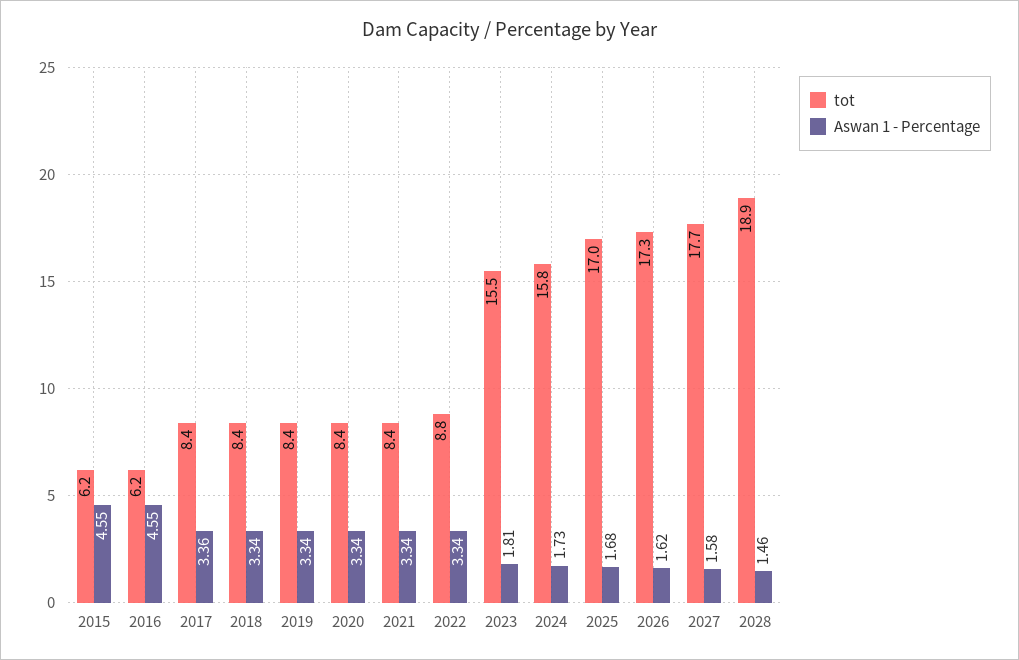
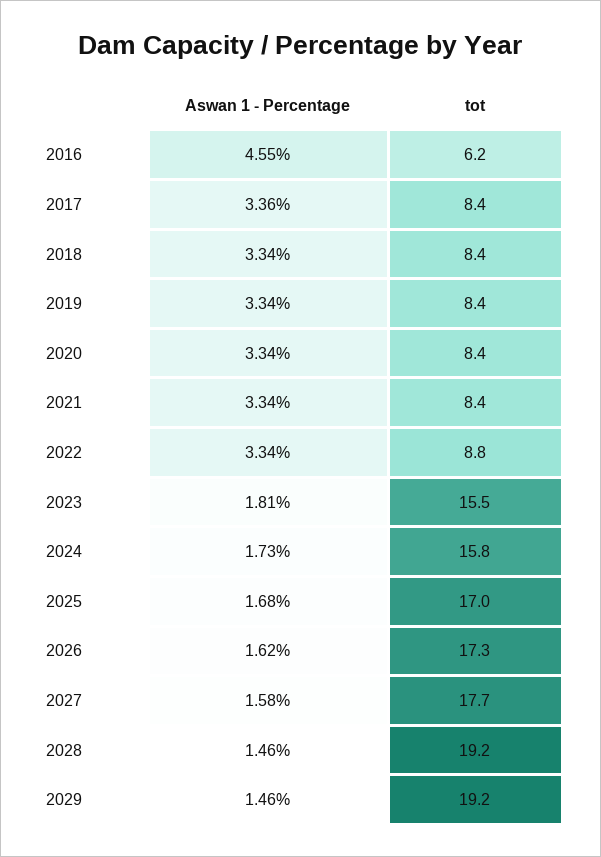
tot, 2015: 6.2 -> none
Aswan 1 - Percentage, 2015: 4.55 -> none
tot, 2028: 18.9 -> 19.2
Aswan 1 - Percentage, 2029: none -> 1.46
tot, 2029: none -> 19.2

